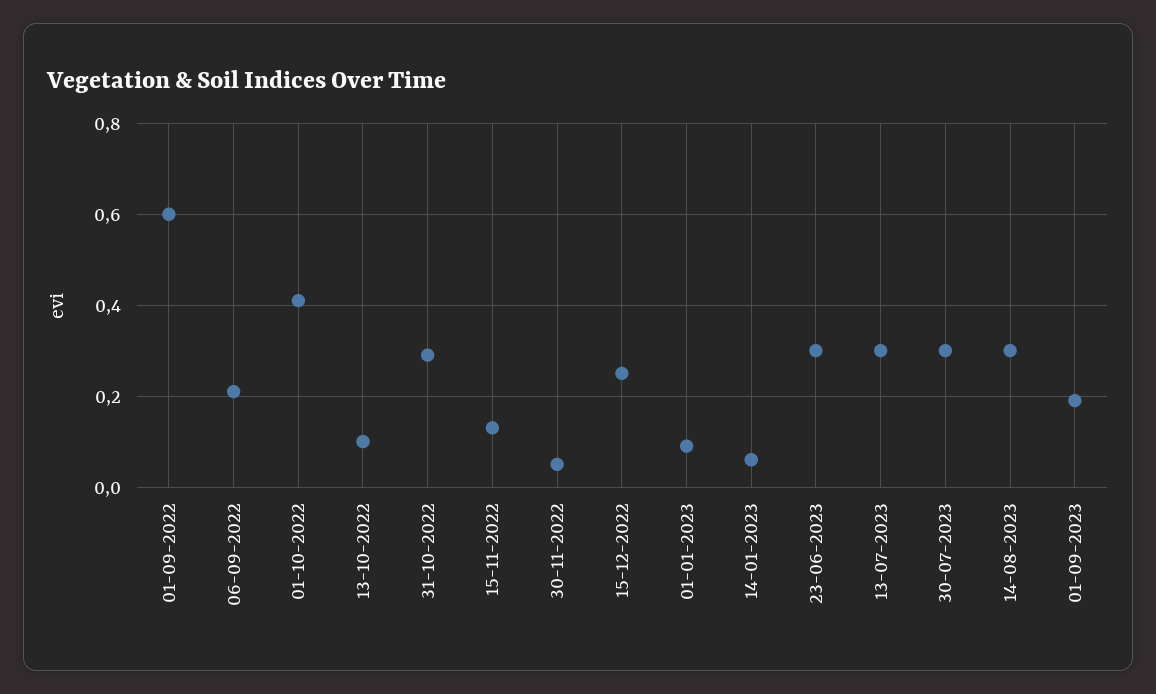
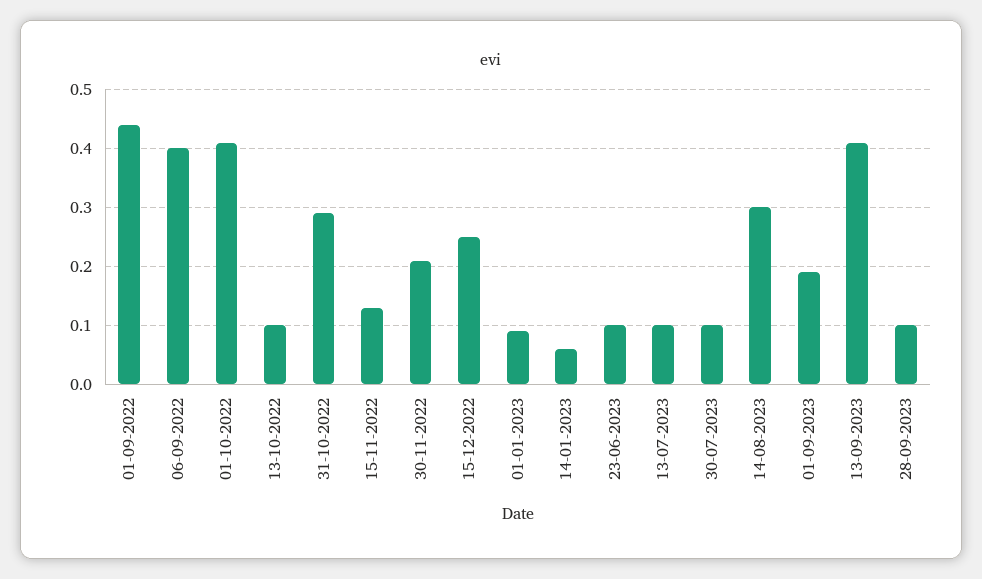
01-09-2022: 0.6 -> 0.45
06-09-2022: 0.2 -> 0.4
30-11-2022: 0.05 -> 0.2
23-06-2023: 0.3 -> 0.1
13-07-2023: 0.3 -> 0.1
30-07-2023: 0.3 -> 0.1
13-09-2023: none -> 0.4
28-09-2023: none -> 0.1

